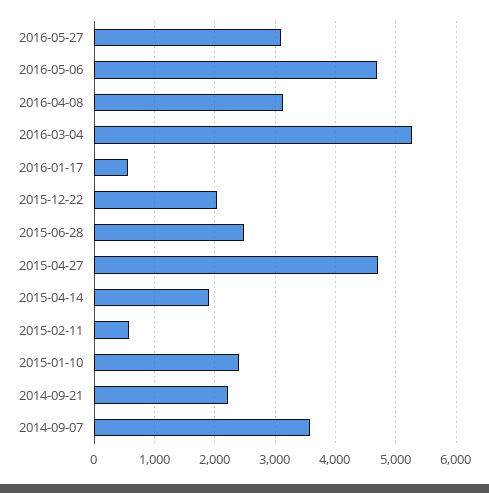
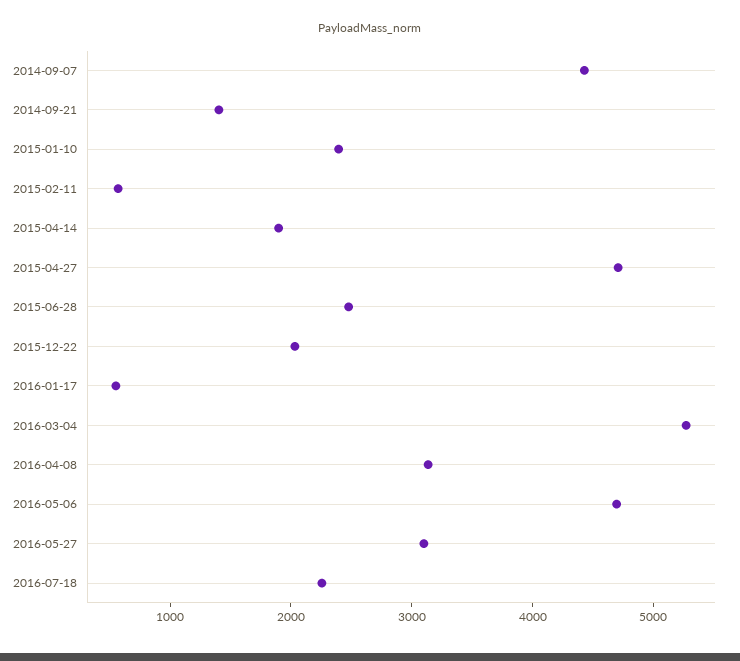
2014-09-21: 2200 -> 1400
2014-09-07: 3600 -> 4400
2016-07-18: none -> 2200

